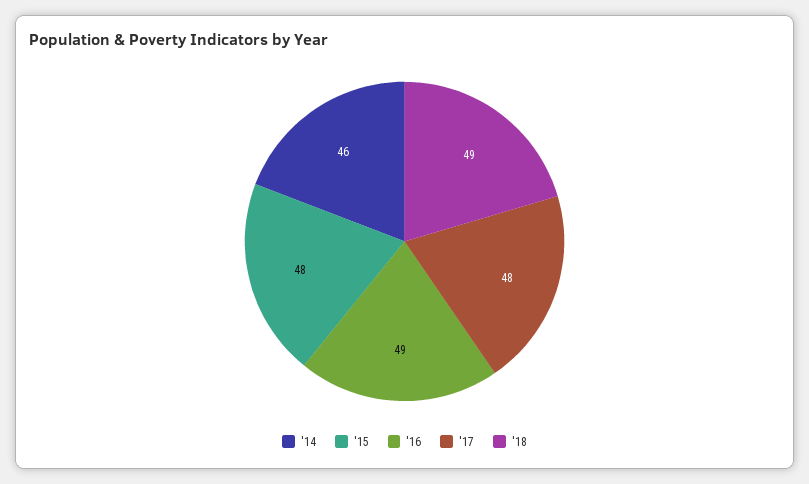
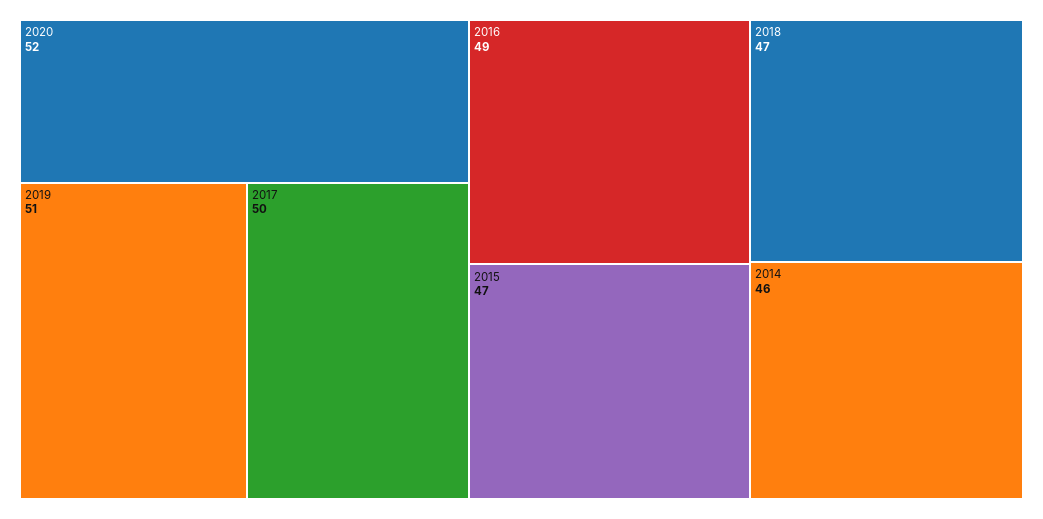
'15: 48 -> 47
'17: 48 -> 50
'18: 49 -> 47
2020: none -> 52
2019: none -> 51

